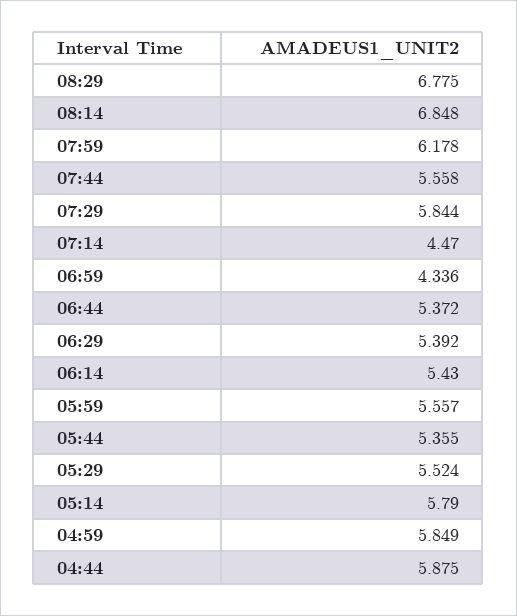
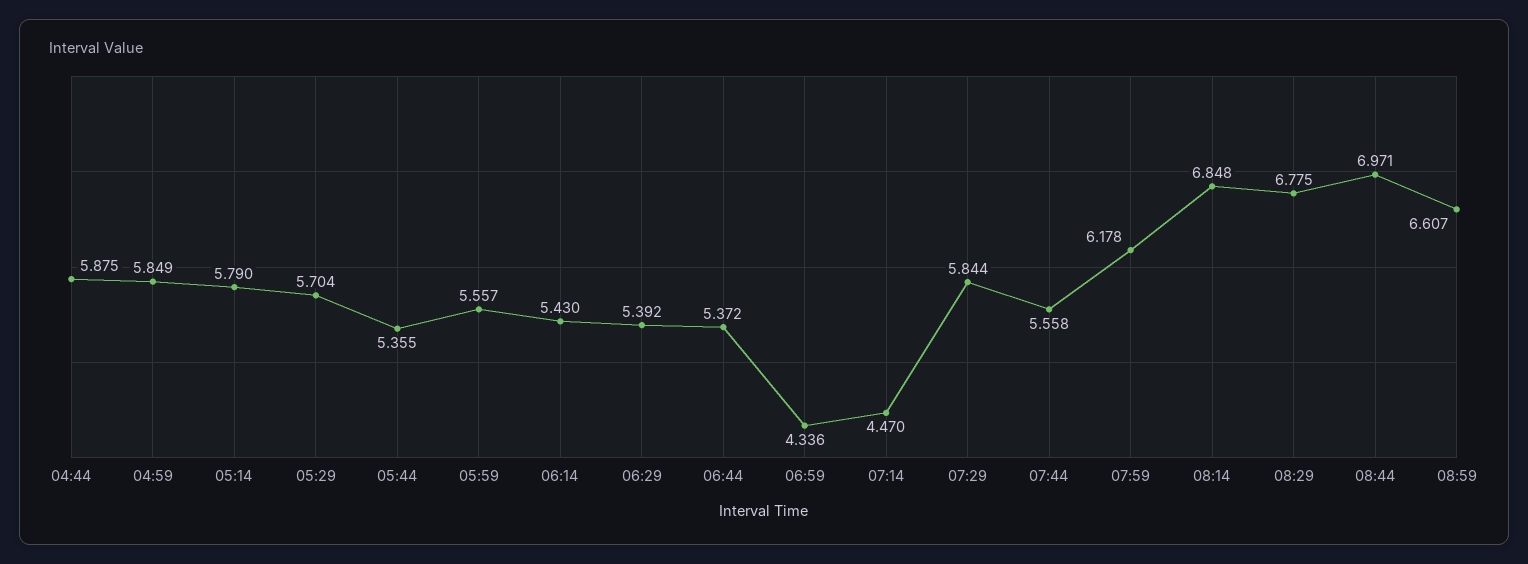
05:29: 5.524 -> 5.704
08:44: none -> 6.971
08:59: none -> 6.607

